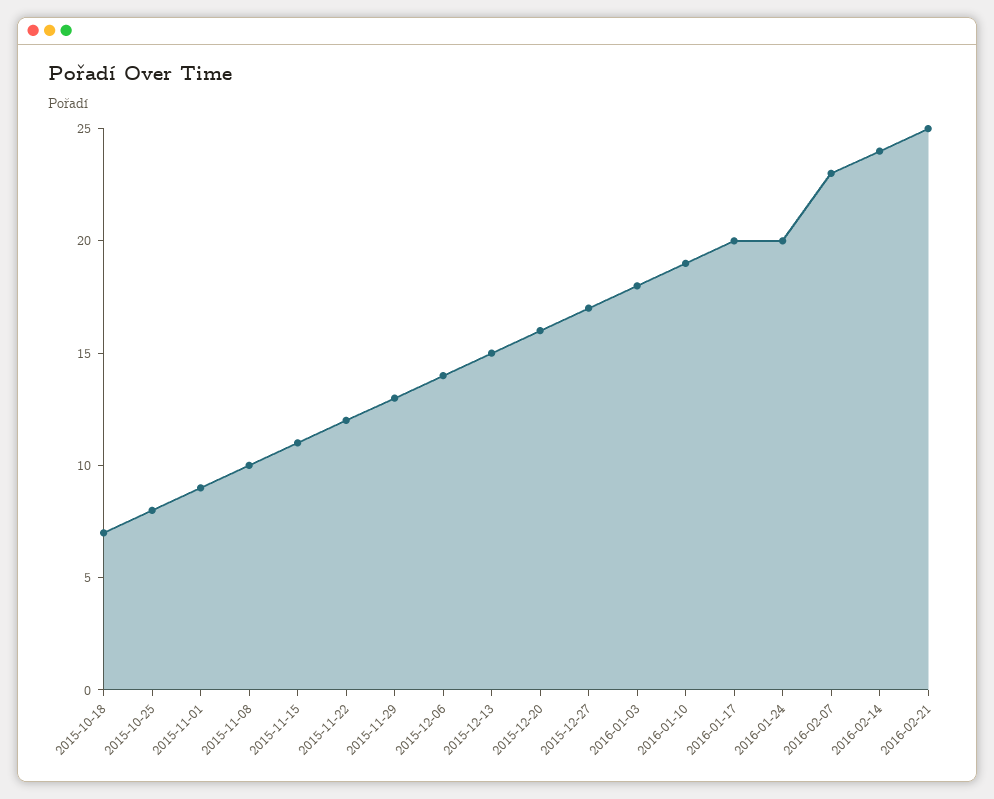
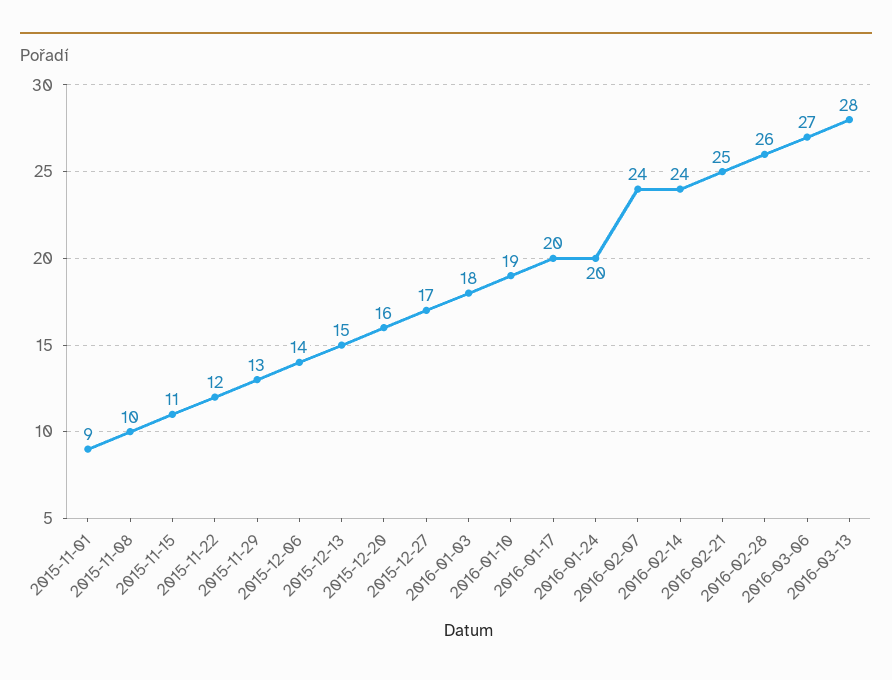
2015-10-18: 7 -> none
2015-10-25: 8 -> none
2016-02-07: 23 -> 24
2016-02-28: none -> 26
2016-03-06: none -> 27
2016-03-13: none -> 28

